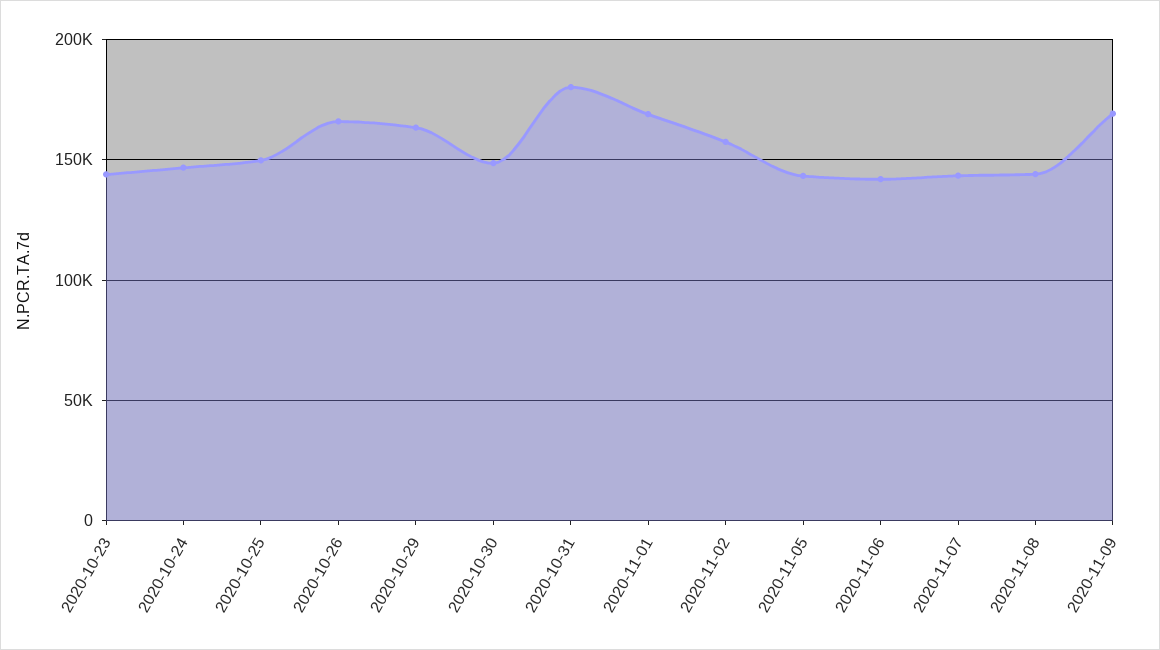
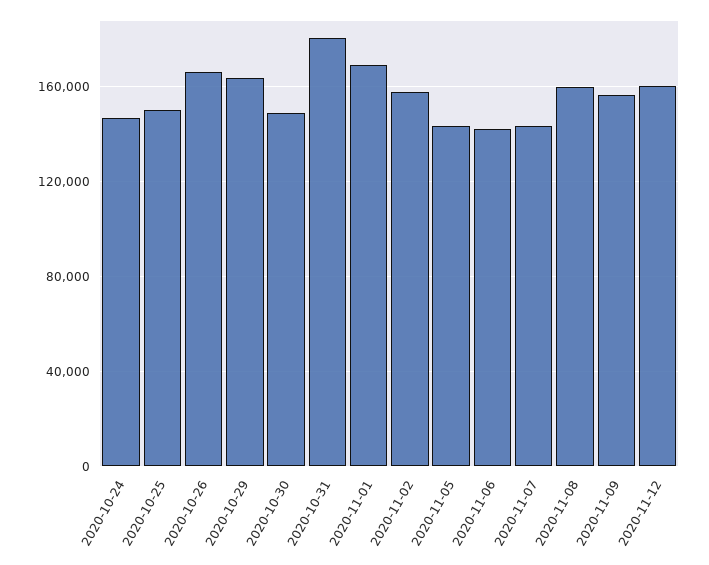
2020-10-23: 145000 -> none
2020-11-08: 145000 -> 160000
2020-11-09: 170000 -> 155000
2020-11-12: none -> 160000

